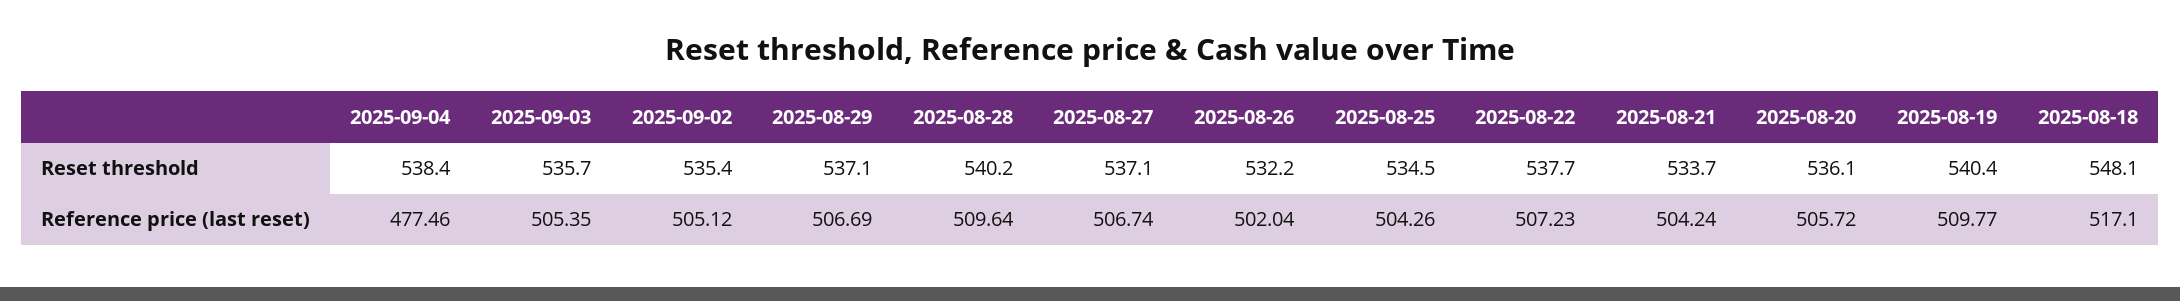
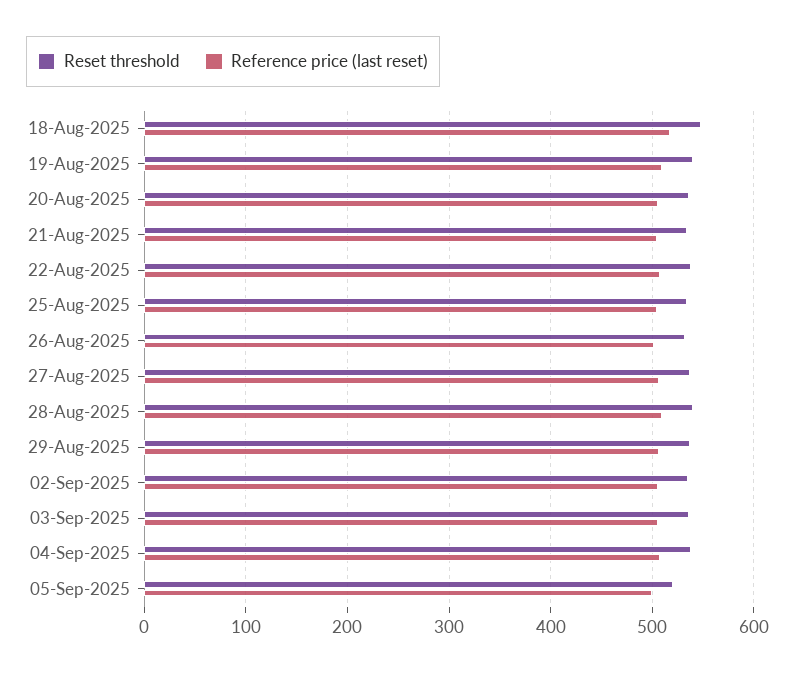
Reference price (last reset), 2025-09-04: 477.46 -> 510
Reset threshold, 05-Sep-2025: none -> 520
Reference price (last reset), 05-Sep-2025: none -> 500

